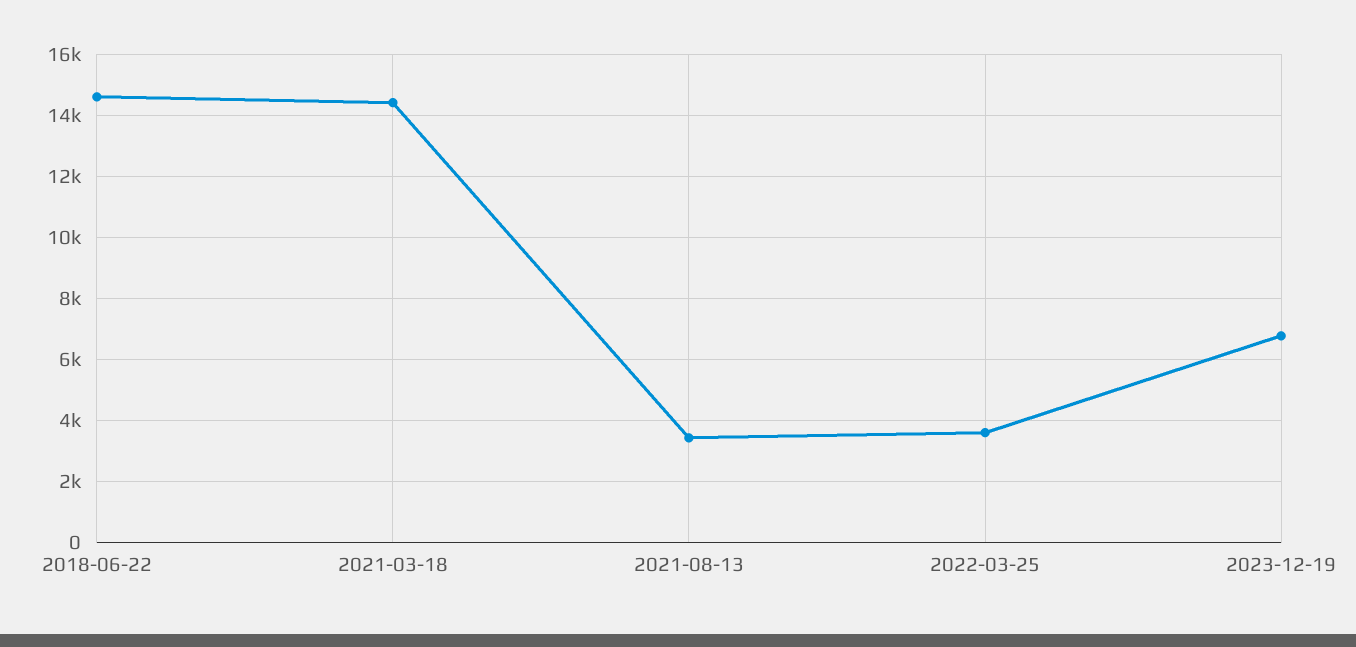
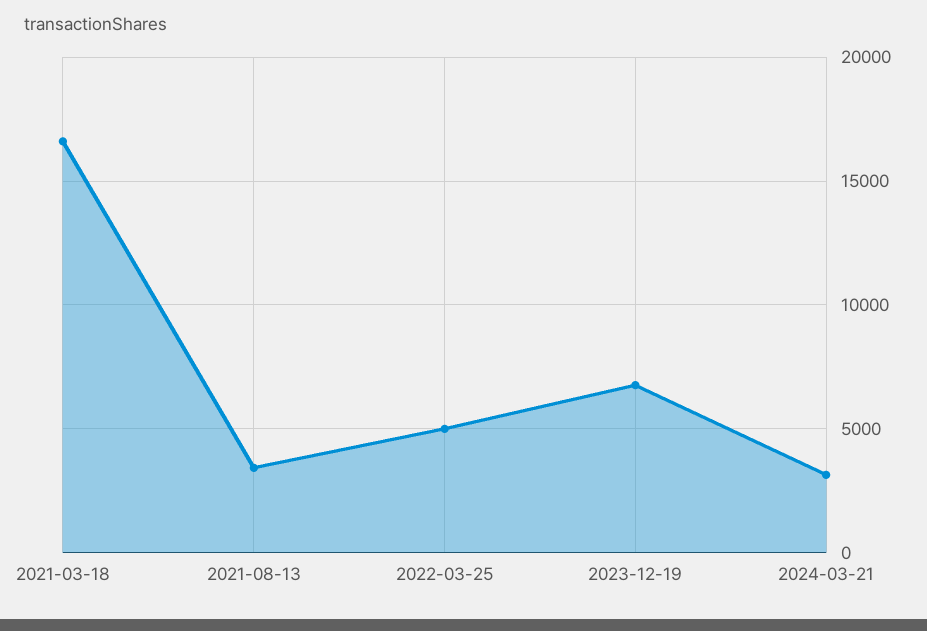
2018-06-22: 14600 -> none
2021-03-18: 14400 -> 16500
2022-03-25: 3600 -> 5000
2024-03-21: none -> 3000

